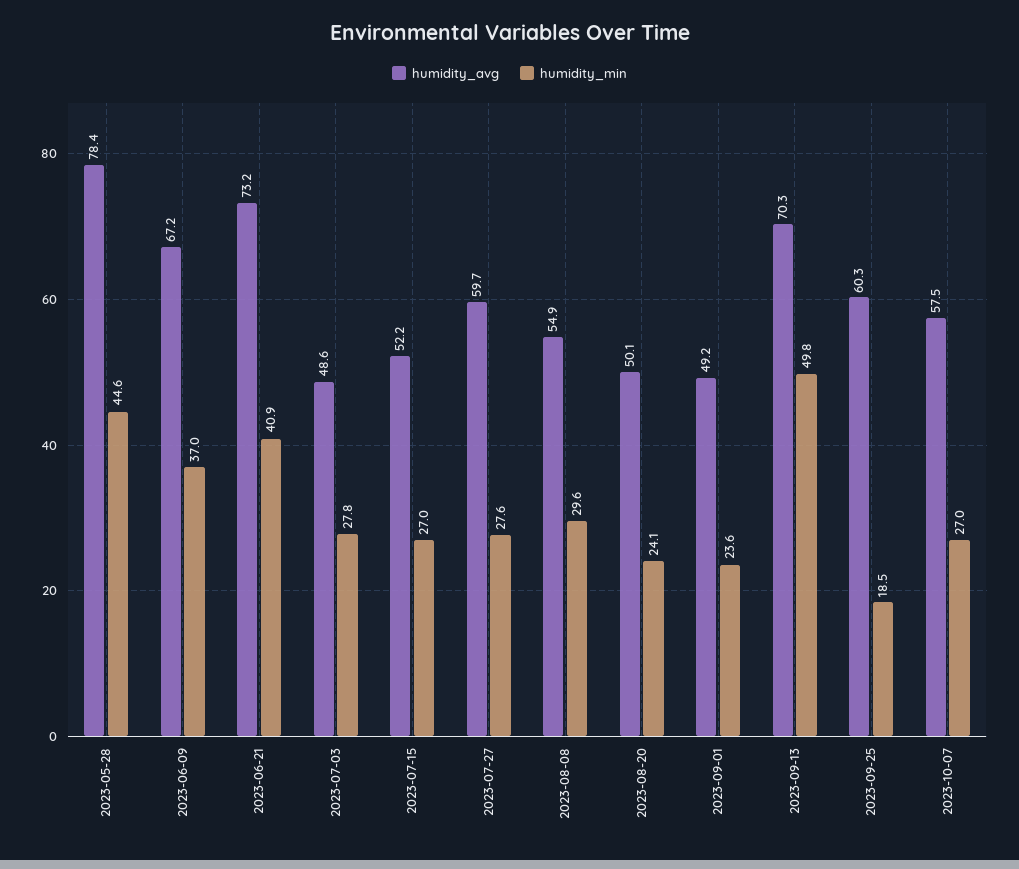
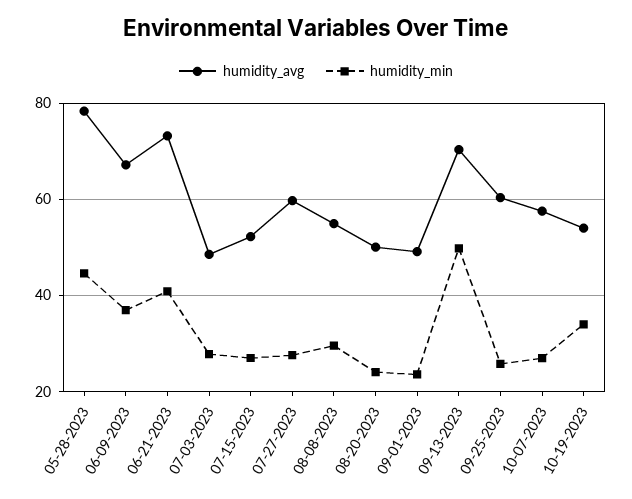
humidity_min, 2023-09-25: 18.5 -> 26
humidity_avg, 10-19-2023: none -> 54
humidity_min, 10-19-2023: none -> 34

